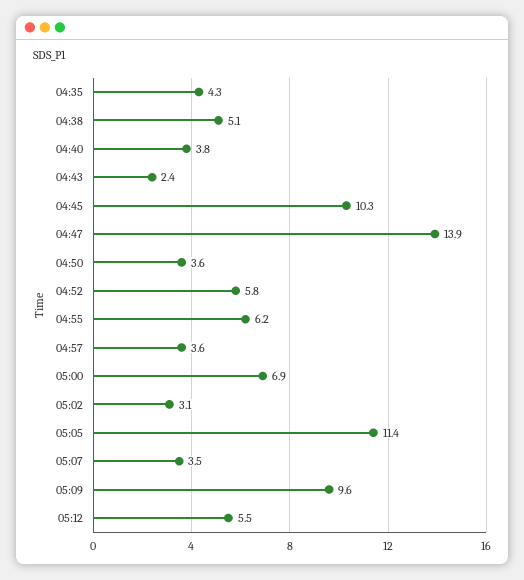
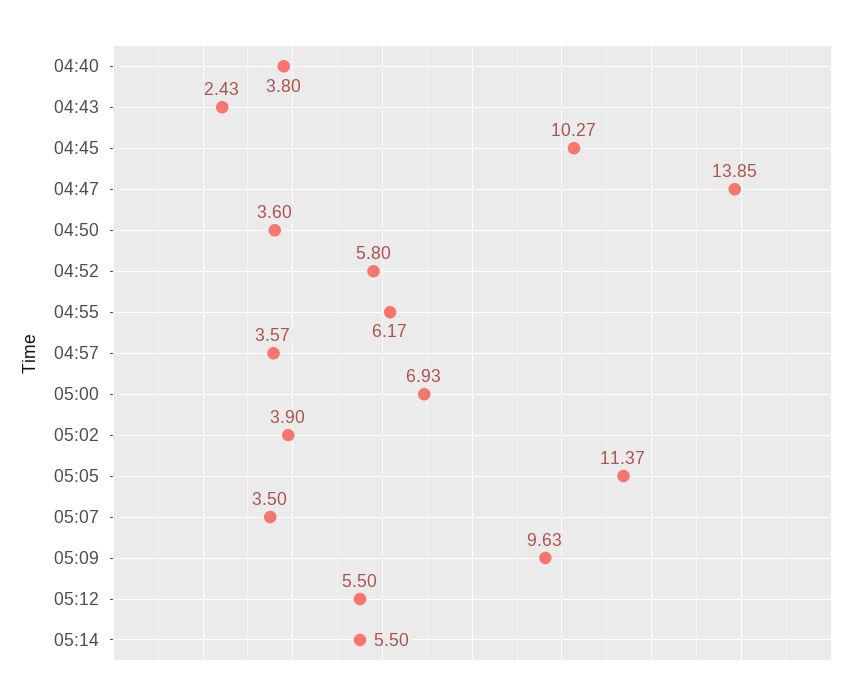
04:35: 4.3 -> none
04:38: 5.1 -> none
05:02: 3.1 -> 3.9
05:14: none -> 5.5

